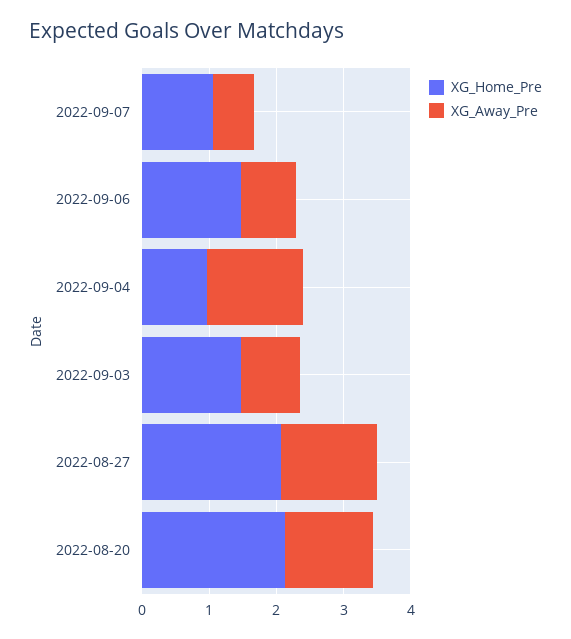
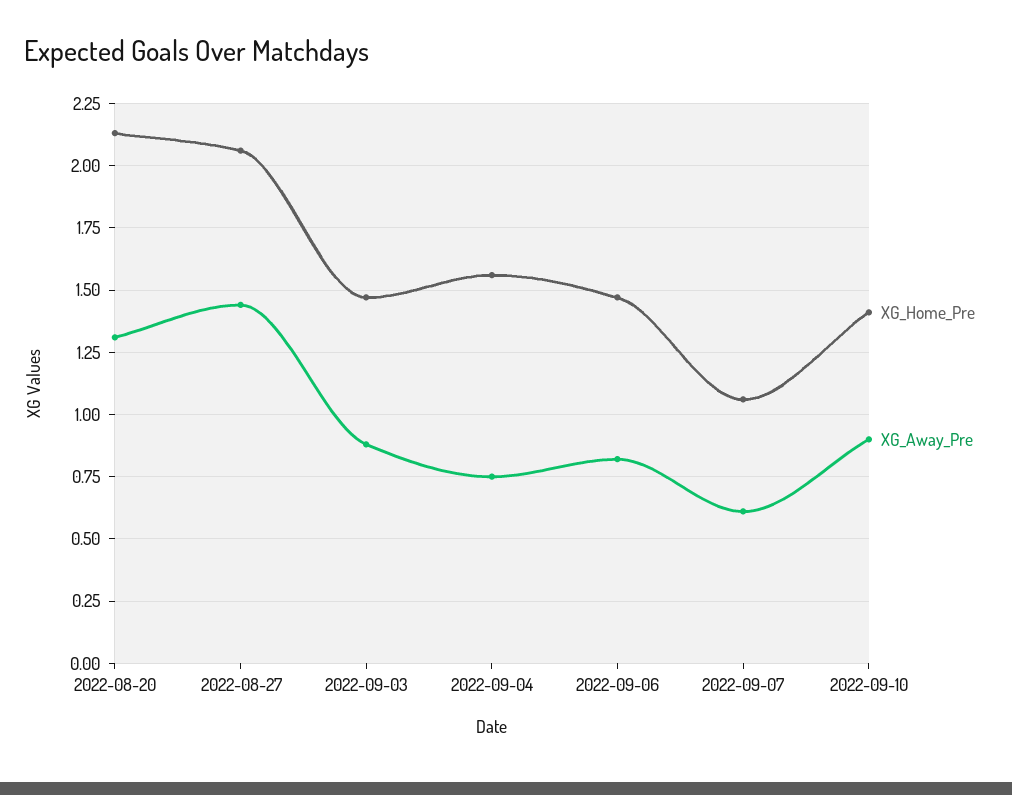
XG_Home_Pre, 2022-09-04: 1 -> 1.55
XG_Away_Pre, 2022-09-04: 1.4 -> 0.75
XG_Home_Pre, 2022-09-10: none -> 1.4
XG_Away_Pre, 2022-09-10: none -> 0.9

